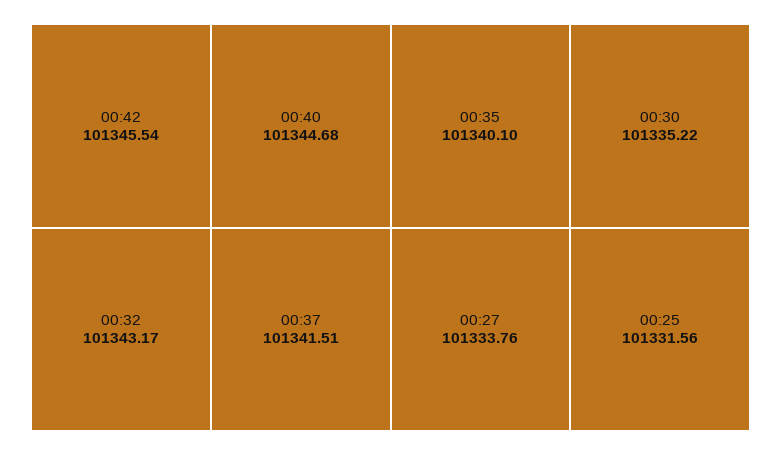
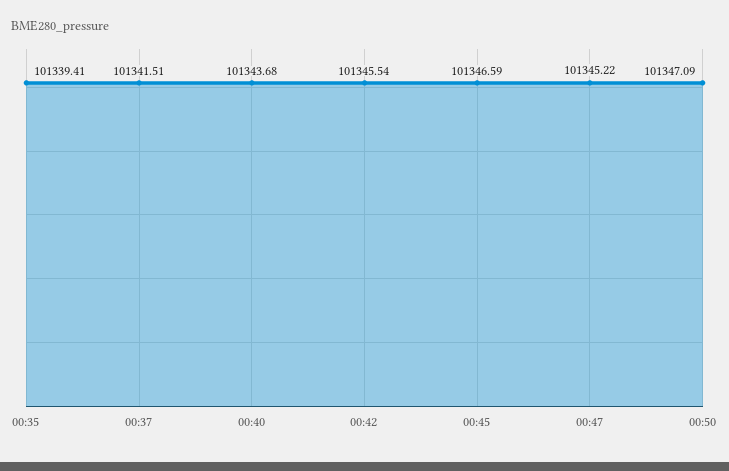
00:40: 101344.68 -> 101343.68
00:32: 101343.17 -> none
00:35: 101340.1 -> 101339.41
00:30: 101335.22 -> none
00:27: 101333.76 -> none
00:25: 101331.56 -> none
00:45: none -> 101346.59
00:47: none -> 101345.22
00:50: none -> 101347.09

